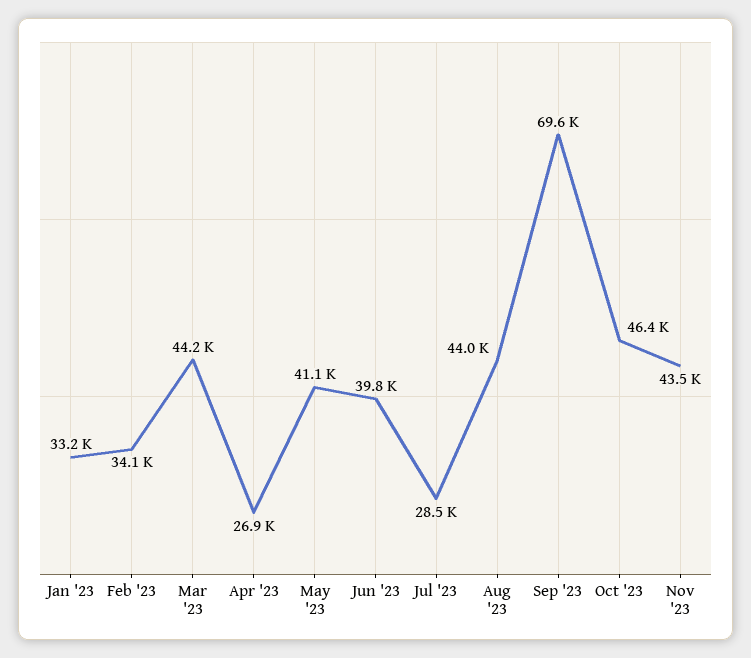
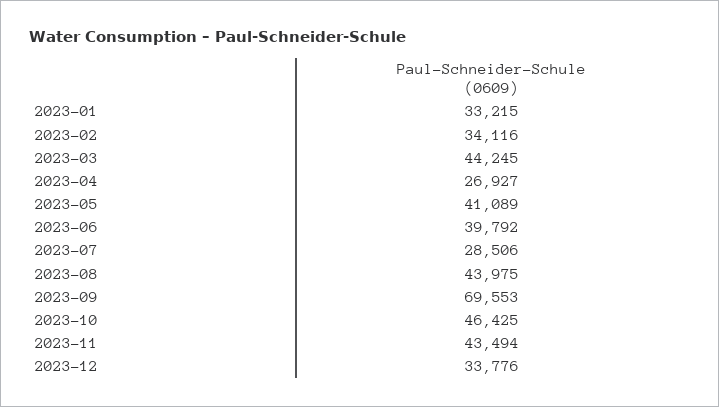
2023-12: none -> 33776

